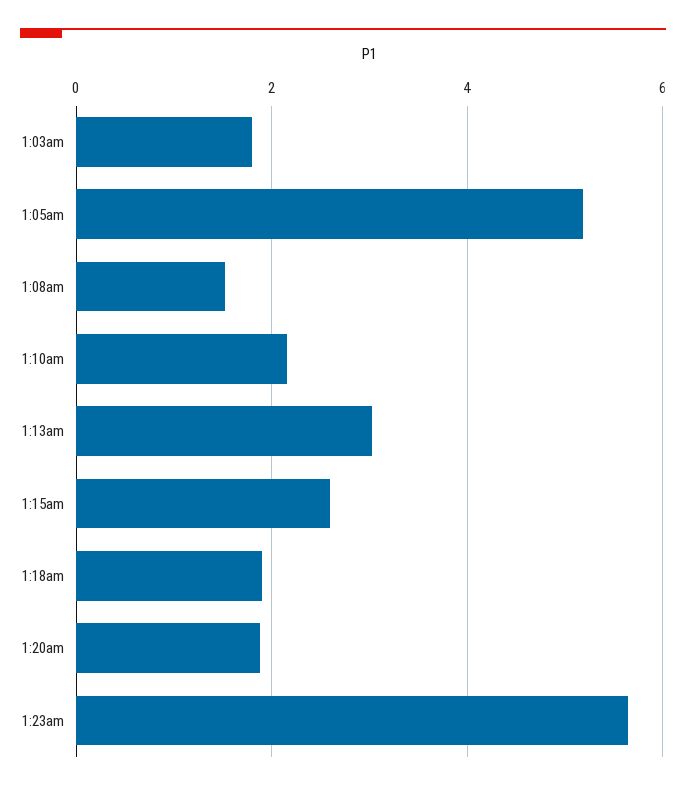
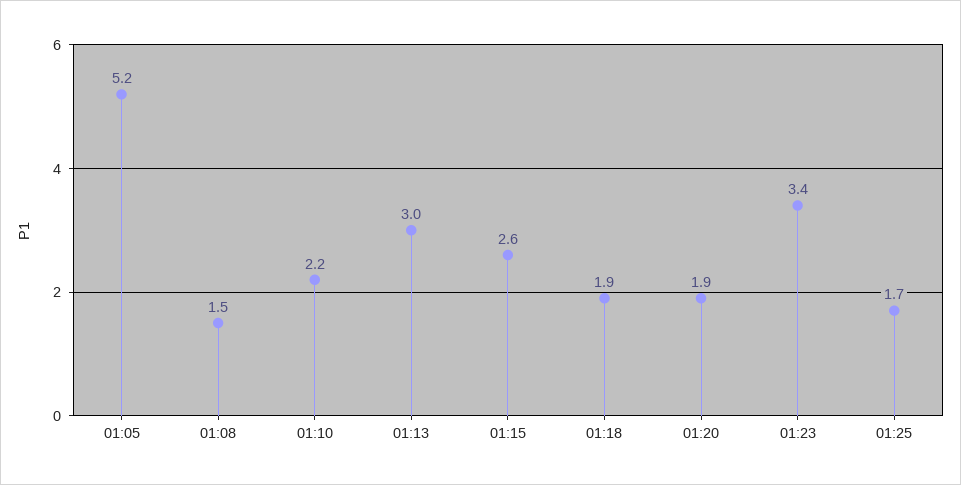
1:03am: 1.8 -> none
1:23am: 5.6 -> 3.4
01:25: none -> 1.7

